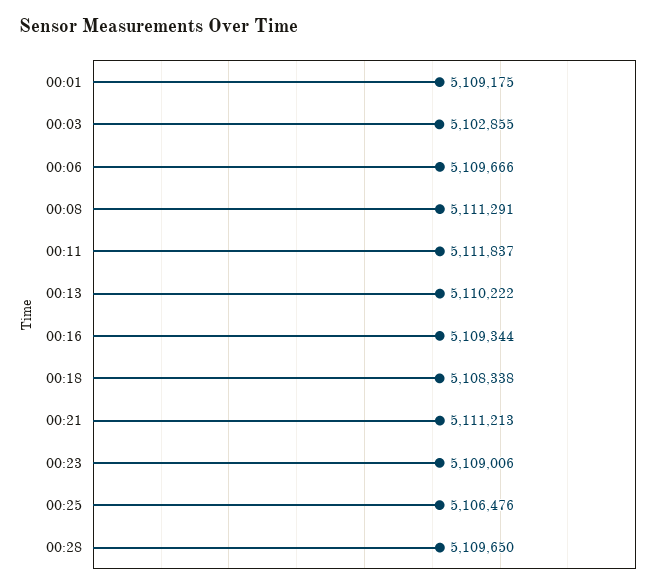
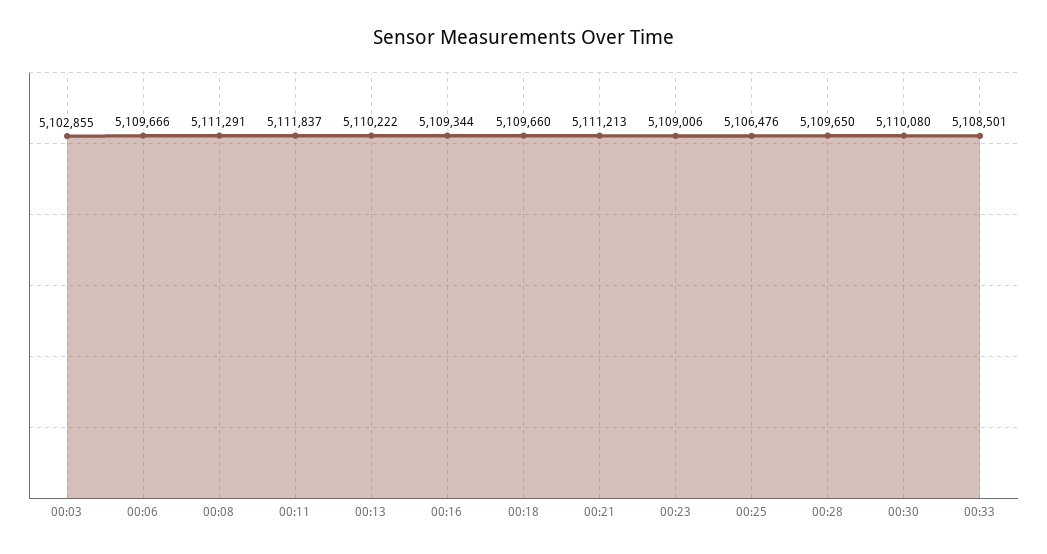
00:01: 5109175 -> none
00:18: 5108338 -> 5109660
00:30: none -> 5110080
00:33: none -> 5108501

